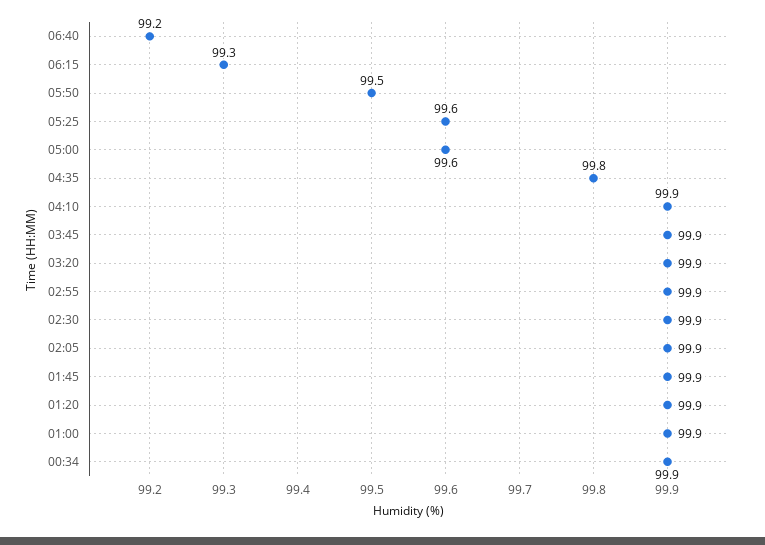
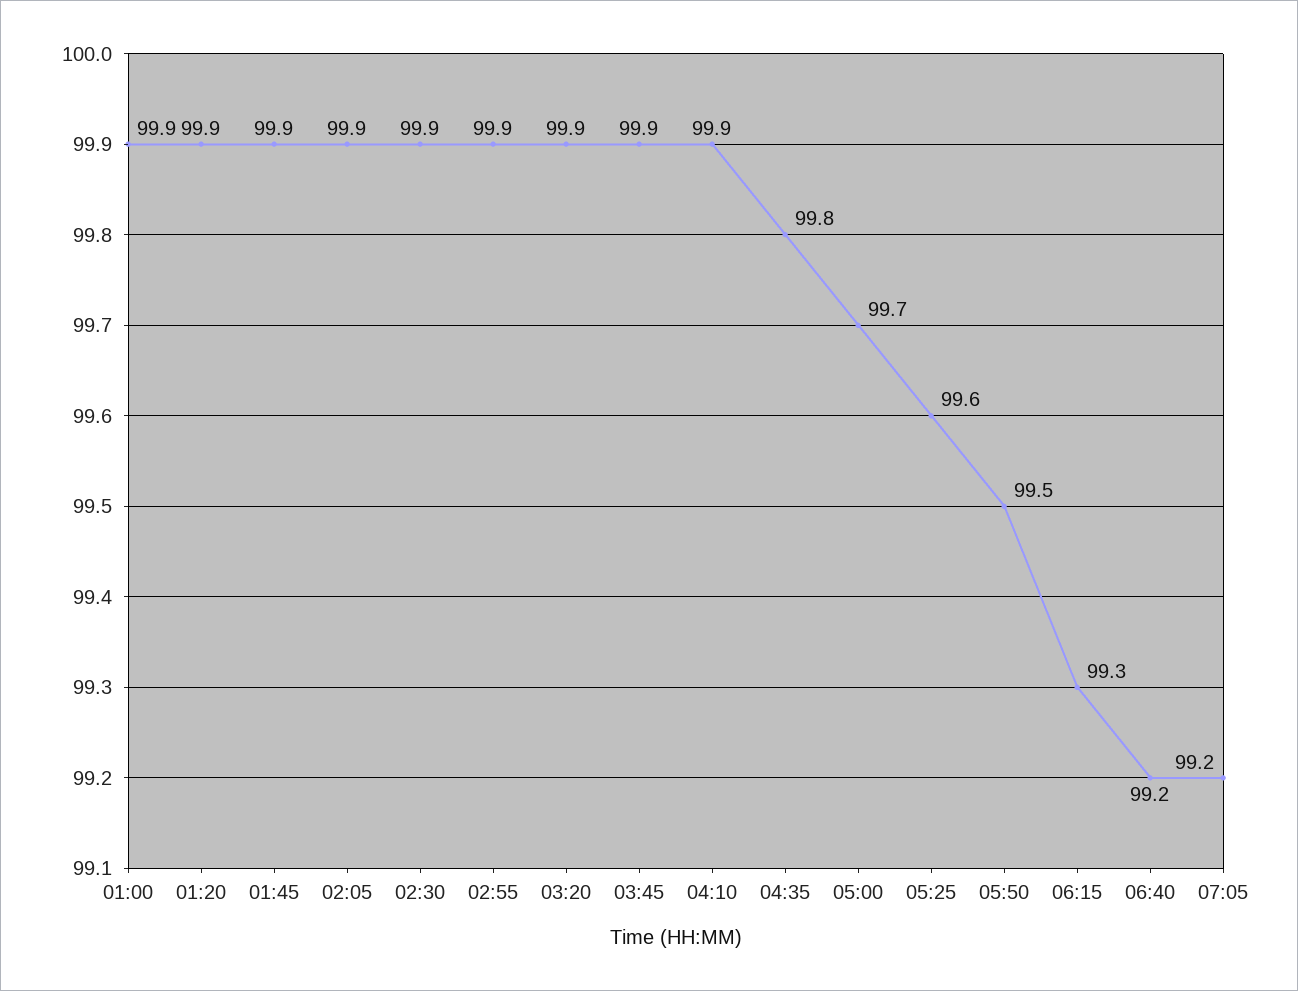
05:00: 99.6 -> 99.7
00:34: 99.9 -> none
07:05: none -> 99.2

